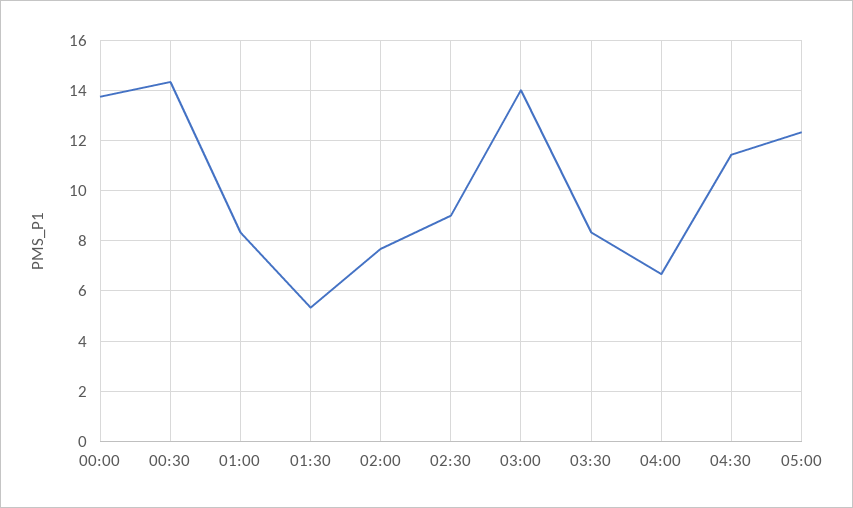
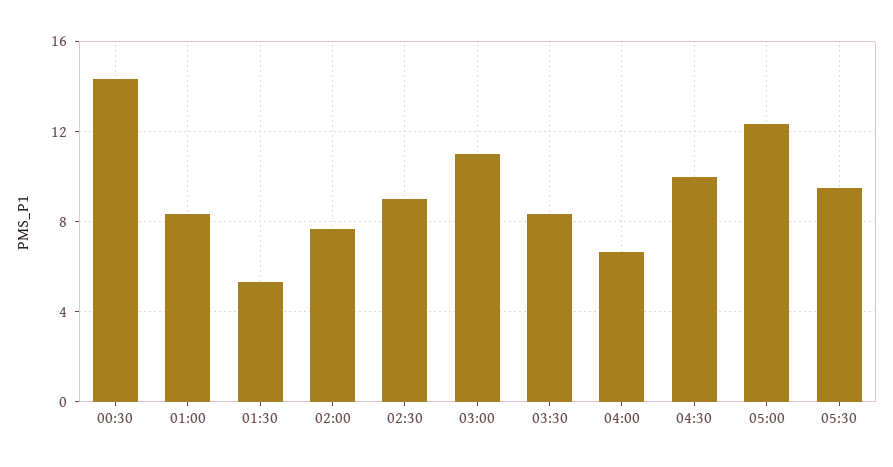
00:00: 13.75 -> none
03:00: 14 -> 11
04:30: 11.5 -> 10
05:30: none -> 9.5

